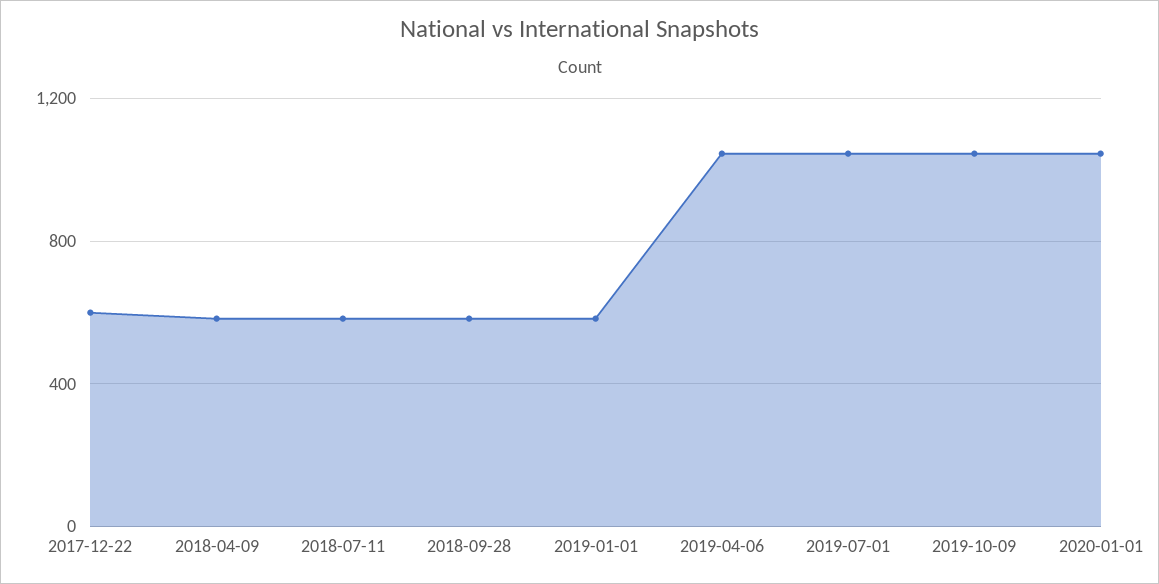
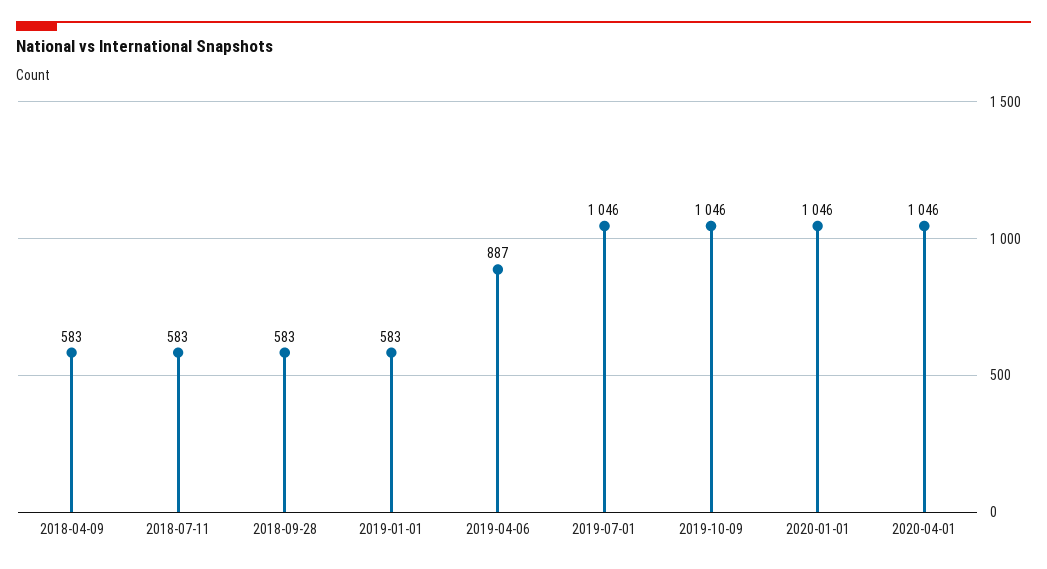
2017-12-22: 600 -> none
2019-04-06: 1050 -> 887
2020-04-01: none -> 1046

